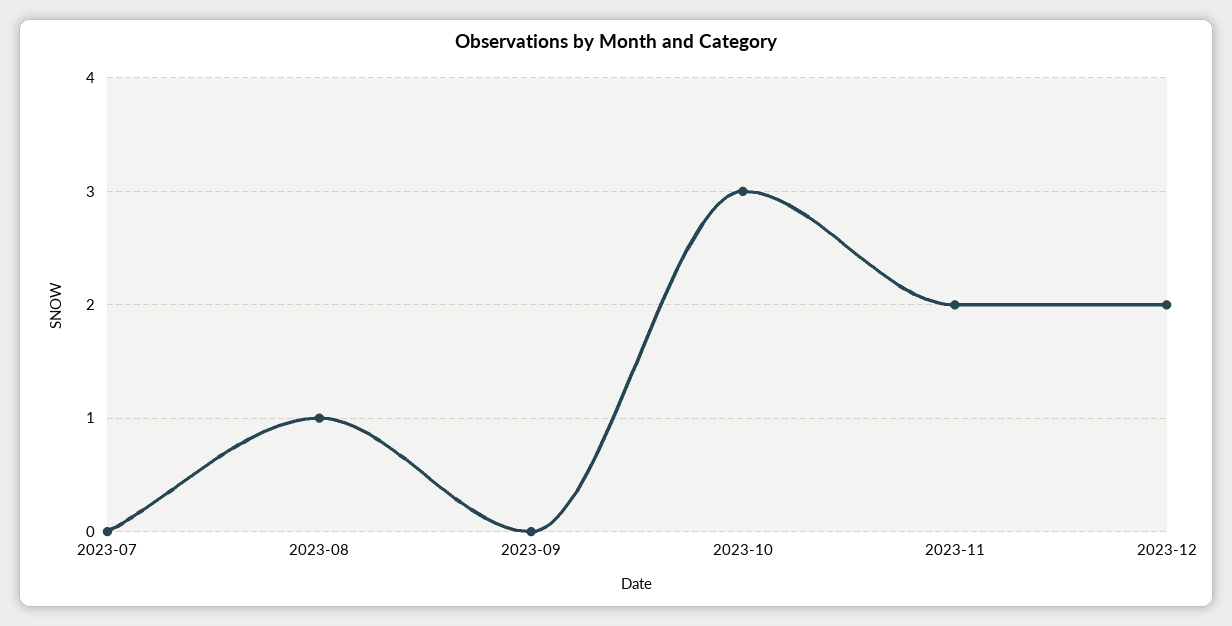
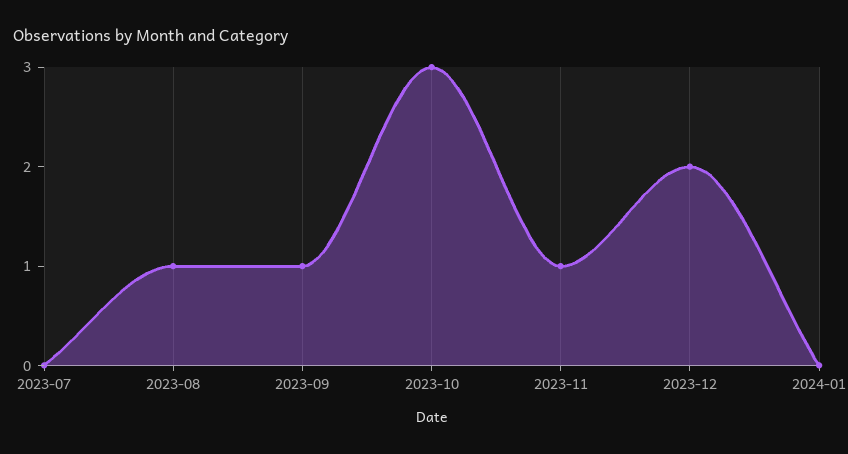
2023-09: 0 -> 1
2023-11: 2 -> 1
2024-01: none -> 0

